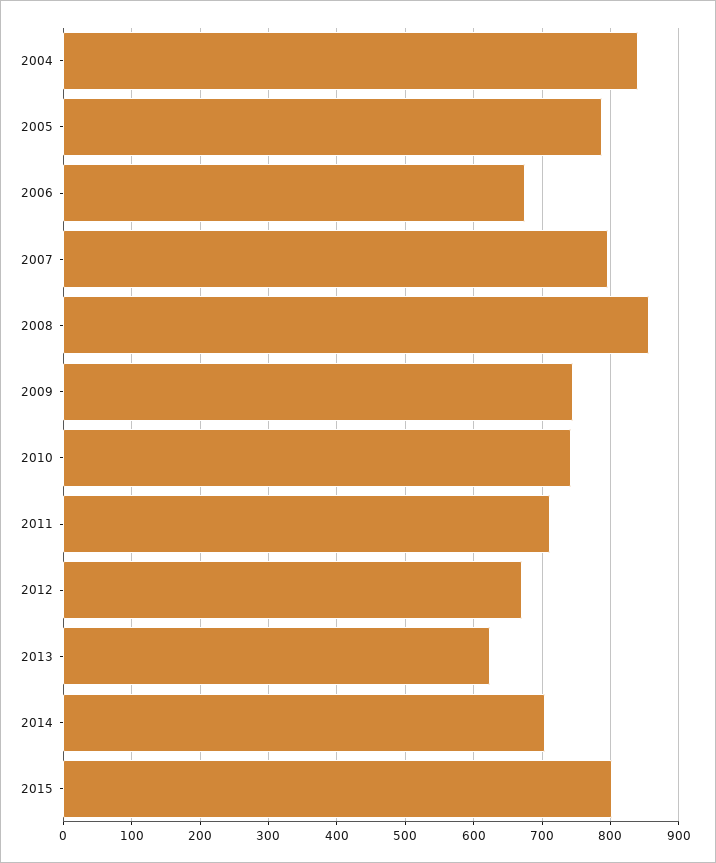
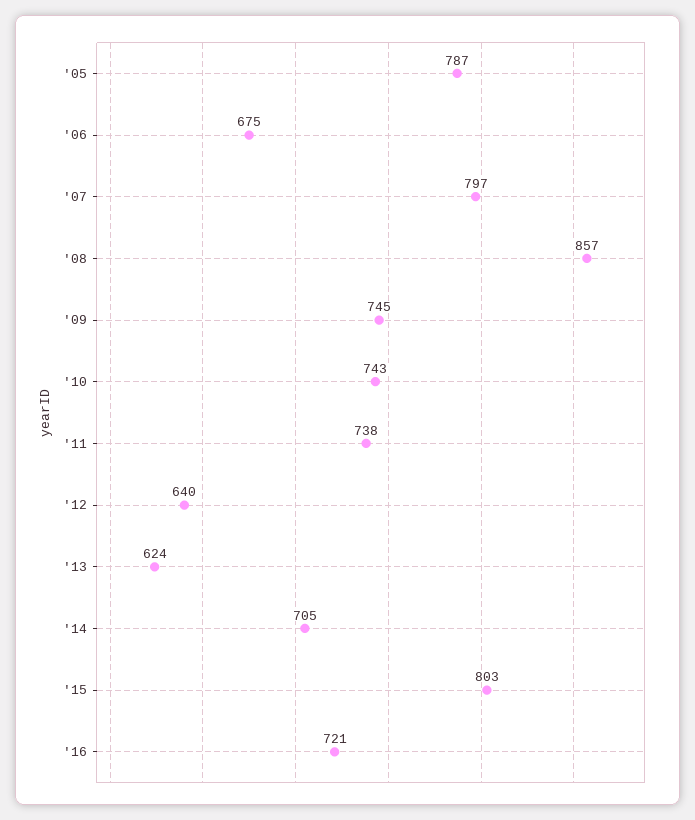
2004: 840 -> none
2011: 710 -> 738
2012: 670 -> 640
'16: none -> 721

